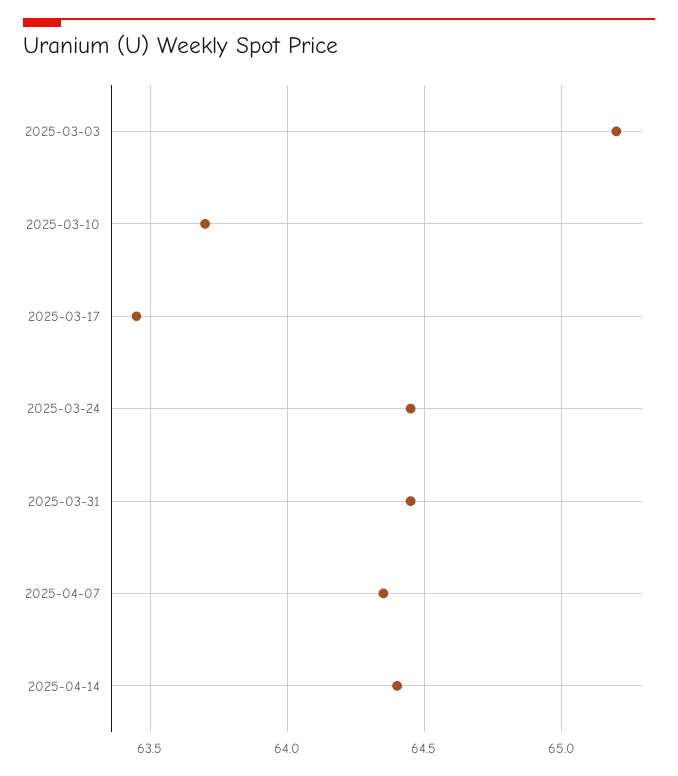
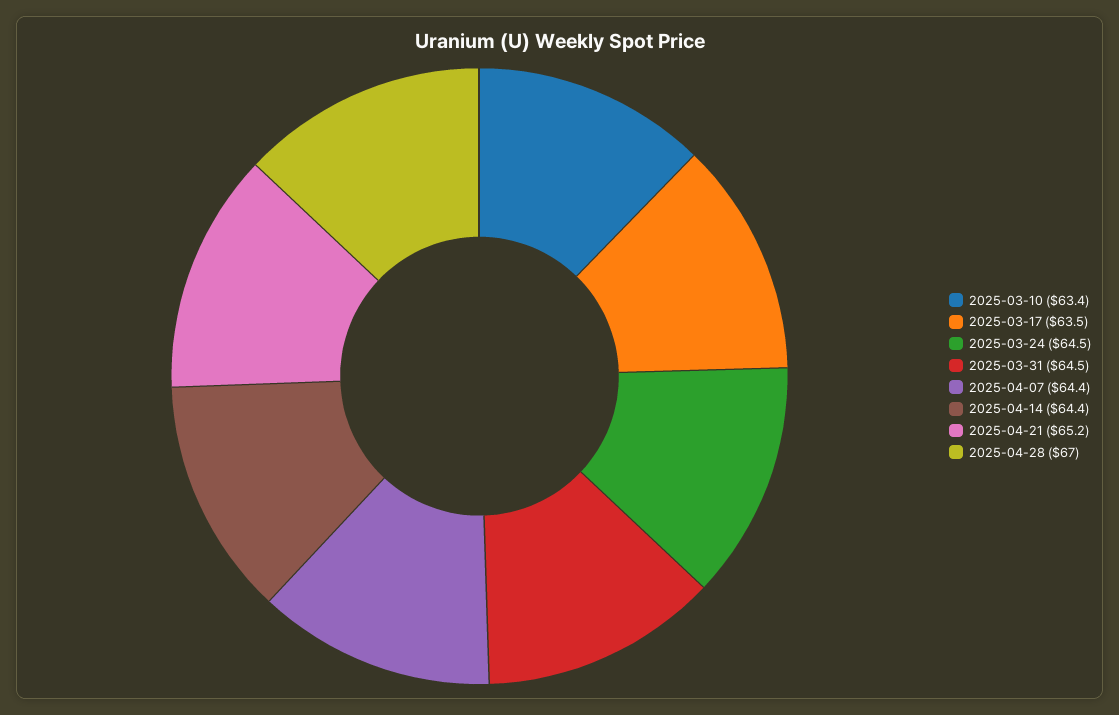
2025-03-03: 65.2 -> none
2025-03-10: 63.7 -> 63.4
2025-04-21: none -> 65.2
2025-04-28: none -> 67

